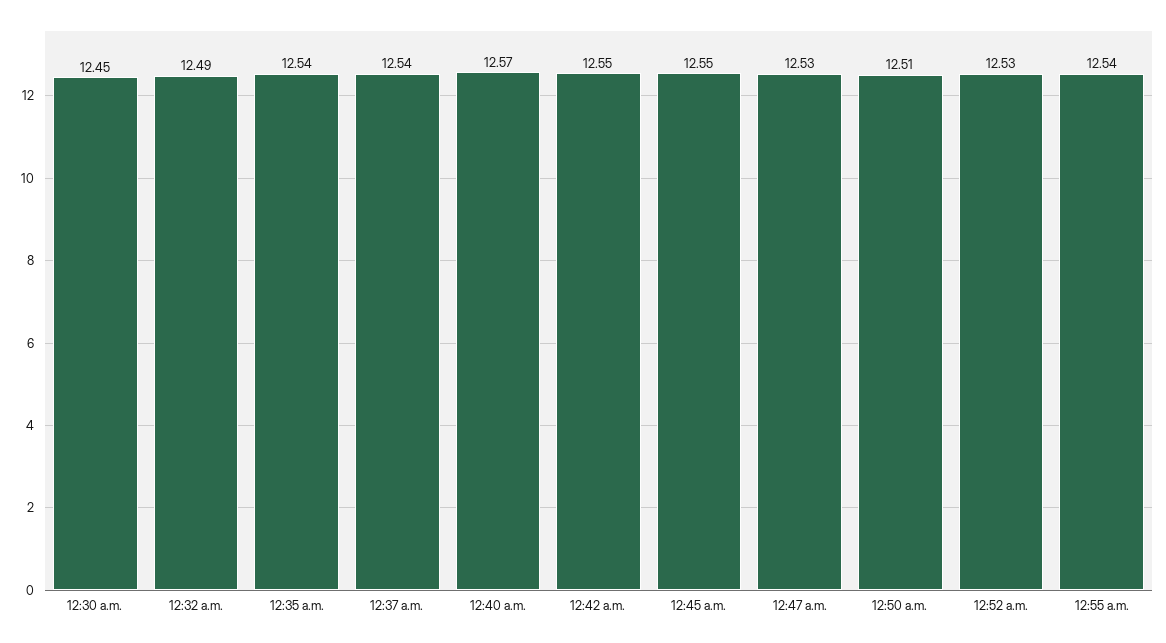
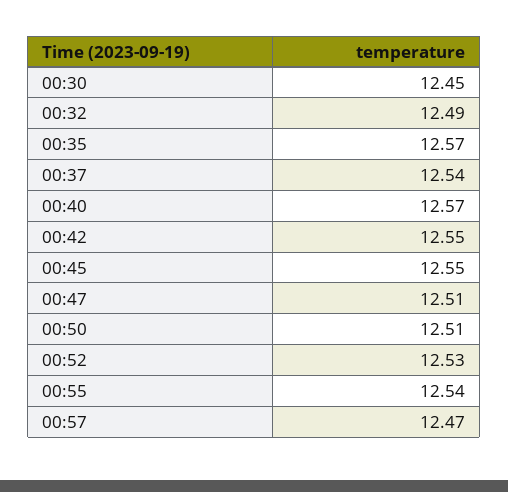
12:35 a.m.: 12.54 -> 12.57
12:47 a.m.: 12.53 -> 12.51
00:57: none -> 12.47

